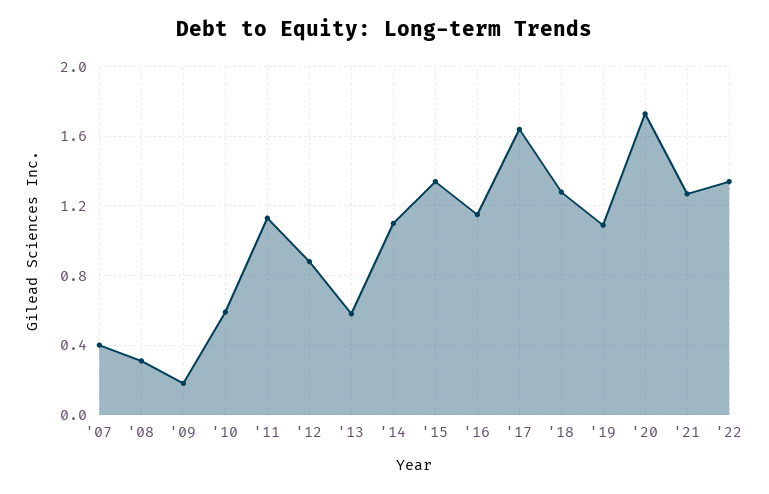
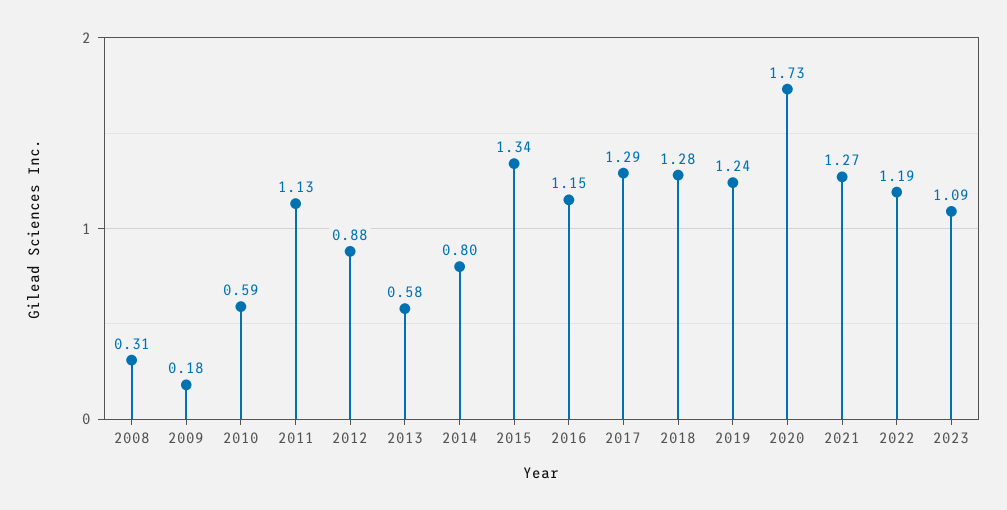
'07: 0.4 -> none
'14: 1.1 -> 0.8
'17: 1.65 -> 1.29
'19: 1.1 -> 1.24
'22: 1.35 -> 1.19
2023: none -> 1.09

